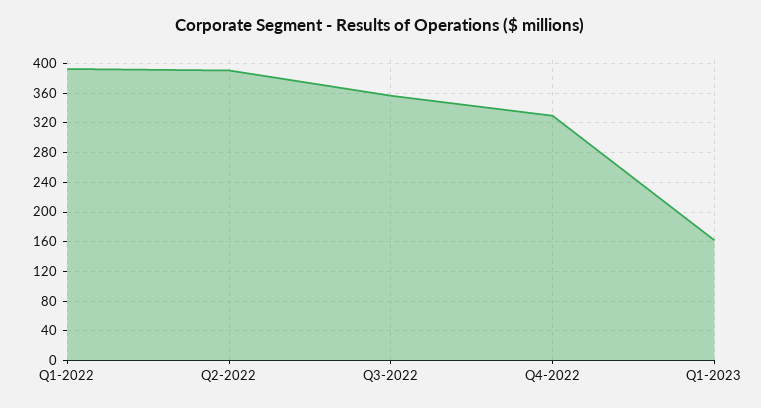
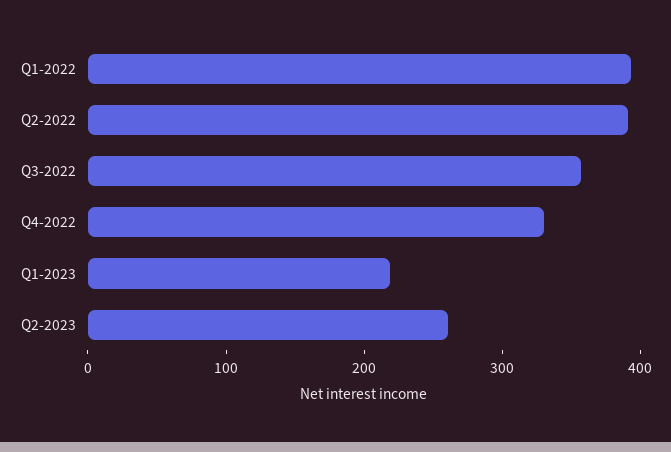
Q1-2023: 160 -> 220
Q2-2023: none -> 260

